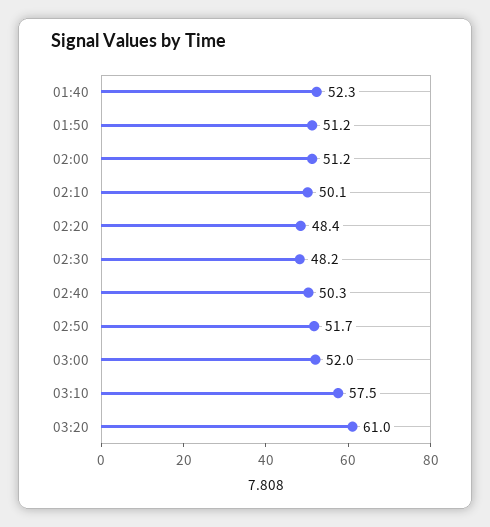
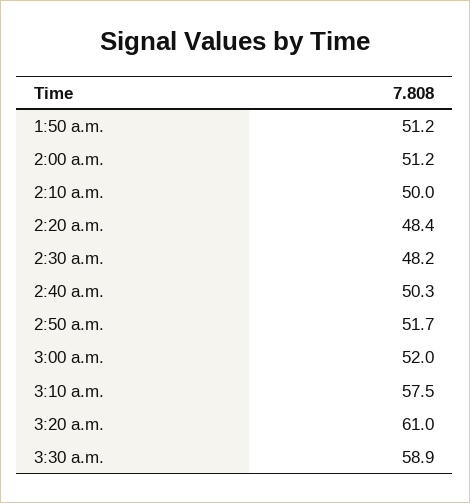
01:40: 52.3 -> none
02:10: 50.1 -> 50
3:30 a.m.: none -> 58.9

